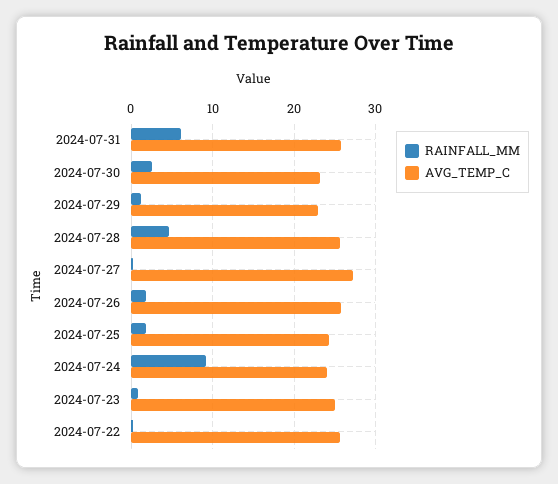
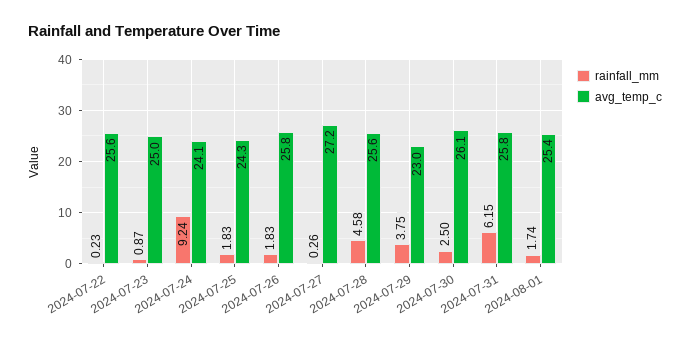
AVG_TEMP_C, 2024-07-30: 23 -> 26.1
RAINFALL_MM, 2024-07-29: 1 -> 3.75
RAINFALL_MM, 2024-08-01: none -> 1.74
AVG_TEMP_C, 2024-08-01: none -> 25.4

